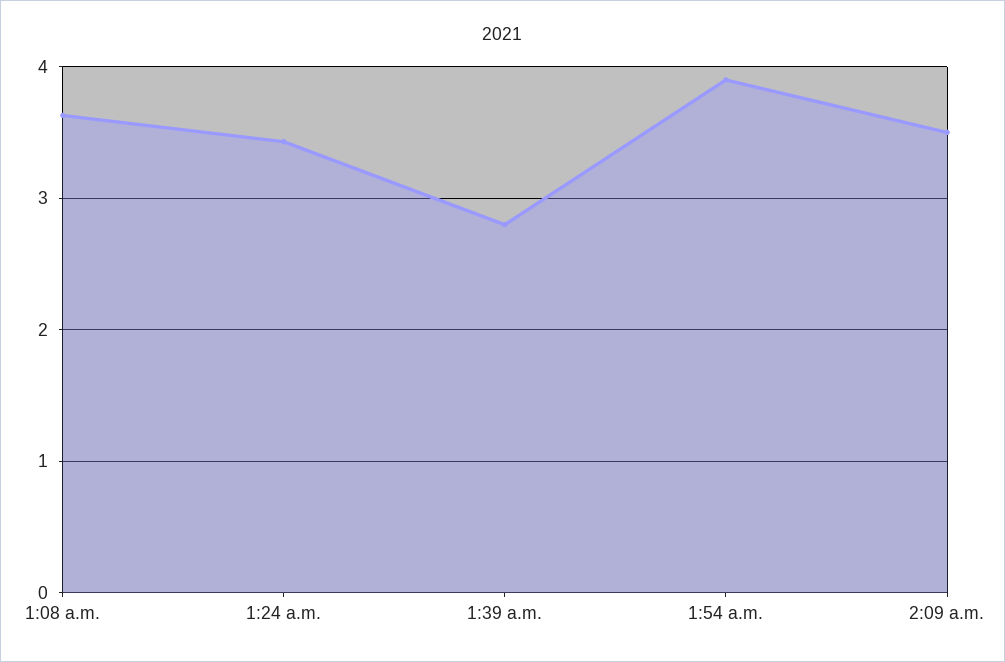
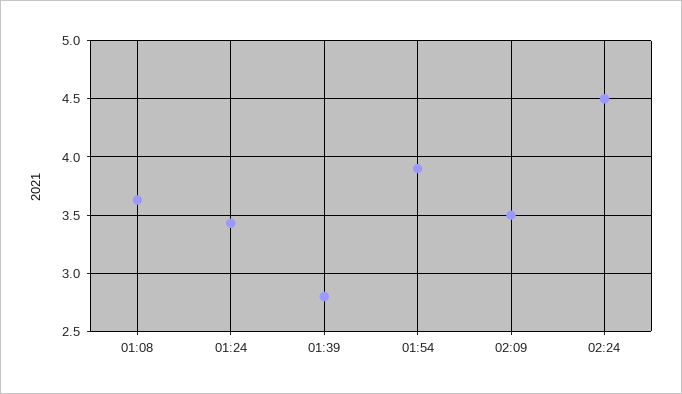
02:24: none -> 4.5

